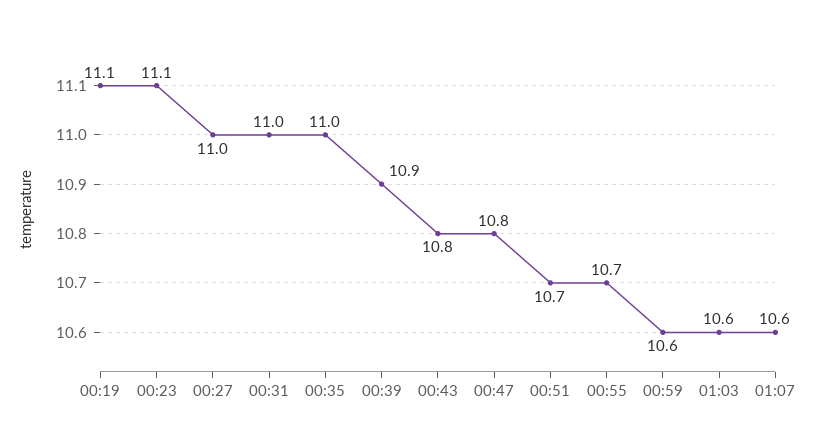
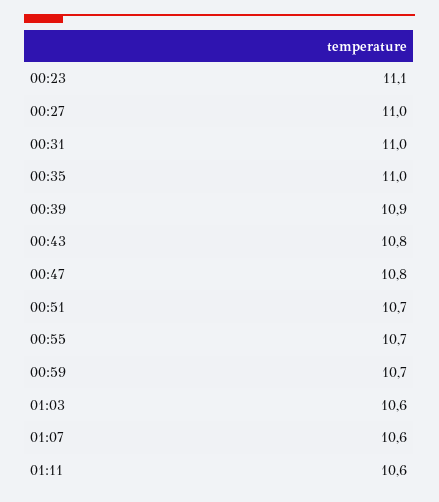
00:19: 11.1 -> none
00:59: 10.6 -> 10.7
01:11: none -> 10.6

